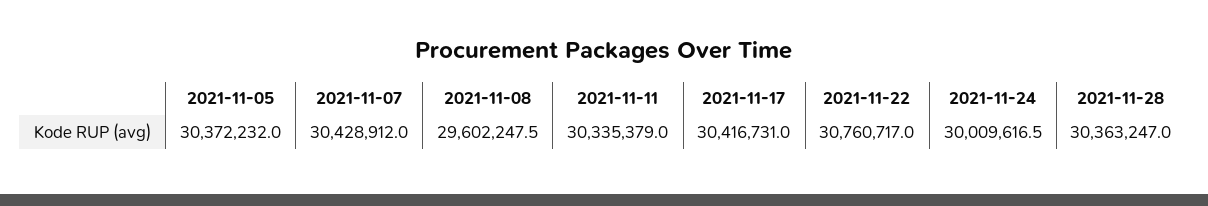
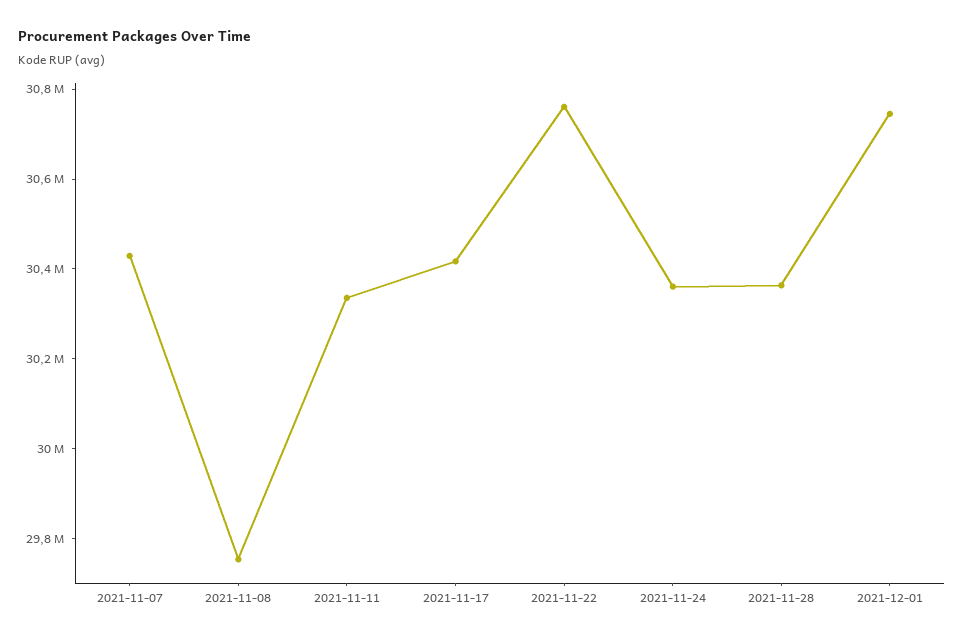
2021-11-05: 30372232 -> none
2021-11-08: 29602247.5 -> 29750000
2021-11-24: 30009616.5 -> 30350000
2021-12-01: none -> 30750000

